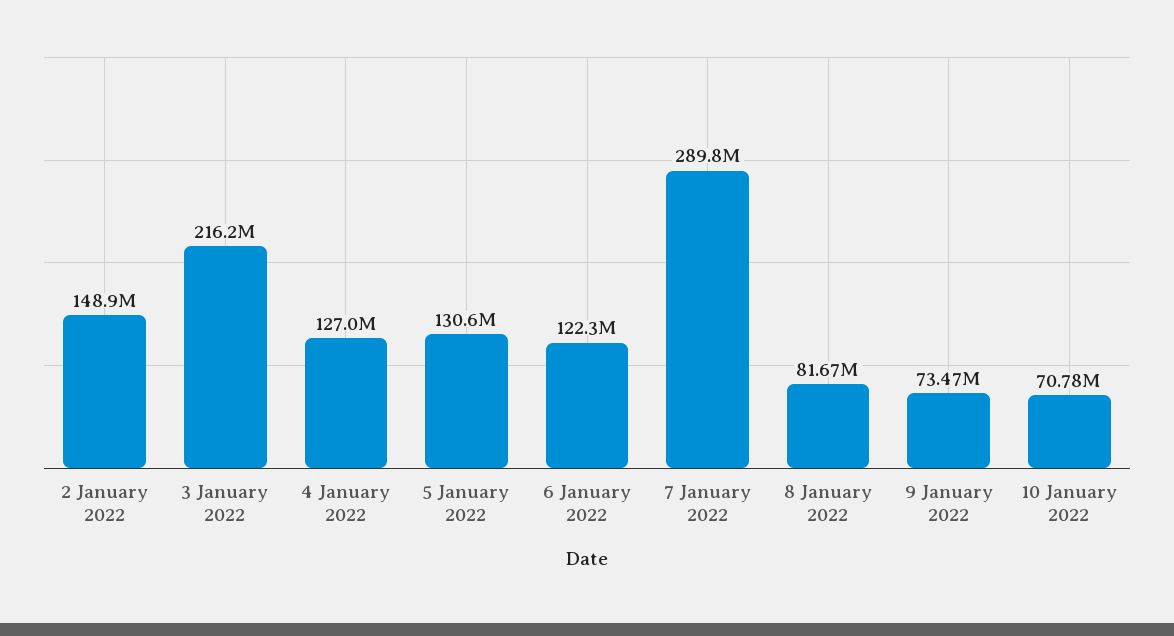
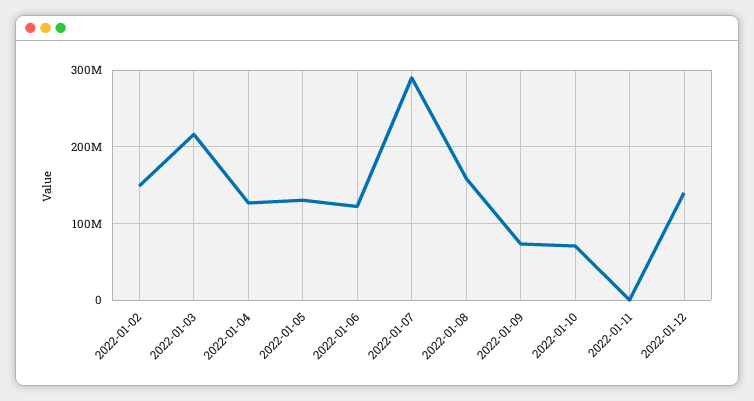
8 January 2022: 81670000 -> 160000000
2022-01-11: none -> 0
2022-01-12: none -> 140000000

